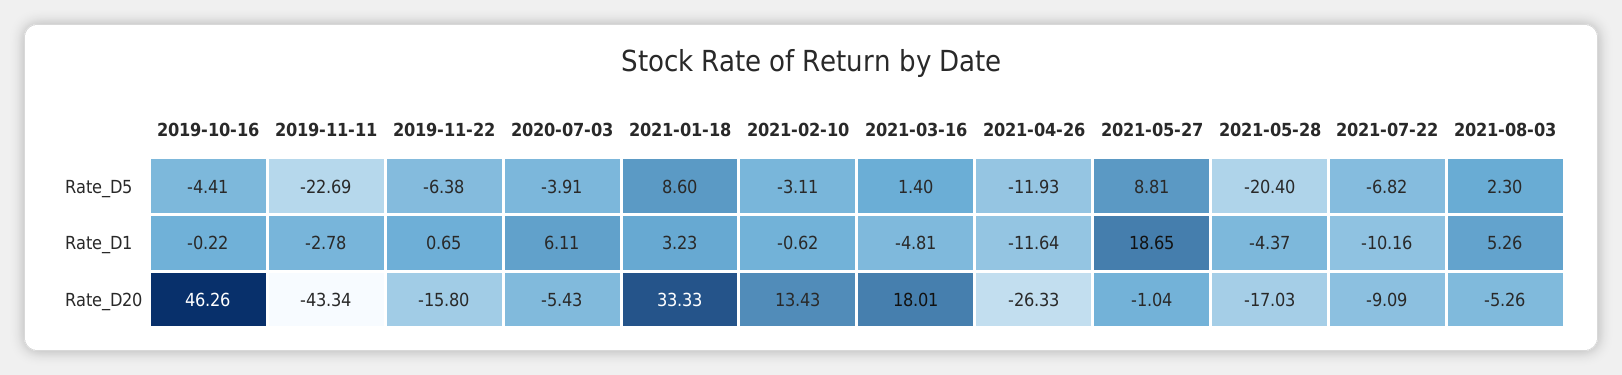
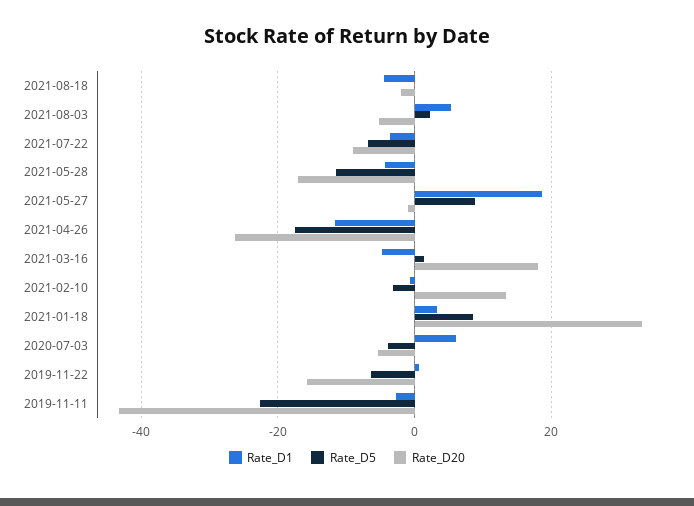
Rate_D5, 2019-10-16: -4.41 -> none
Rate_D5, 2021-04-26: -11.93 -> -18
Rate_D5, 2021-05-28: -20.4 -> -12
Rate_D1, 2019-10-16: -0.22 -> none
Rate_D1, 2021-07-22: -10.16 -> -4
Rate_D20, 2019-10-16: 46.26 -> none
Rate_D1, 2021-08-18: none -> -4
Rate_D5, 2021-08-18: none -> 0
Rate_D20, 2021-08-18: none -> -2

